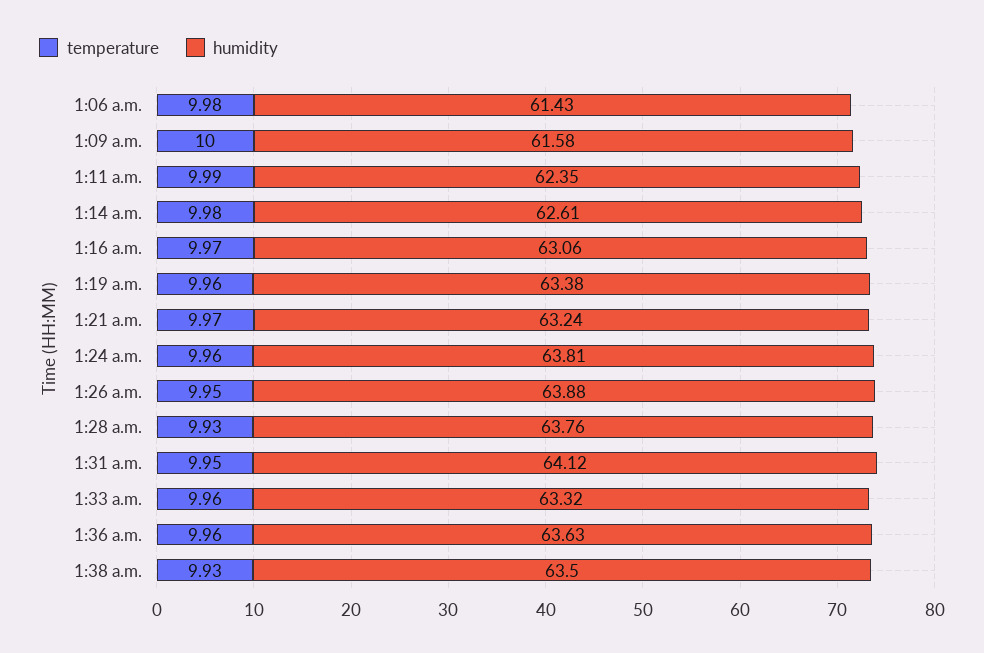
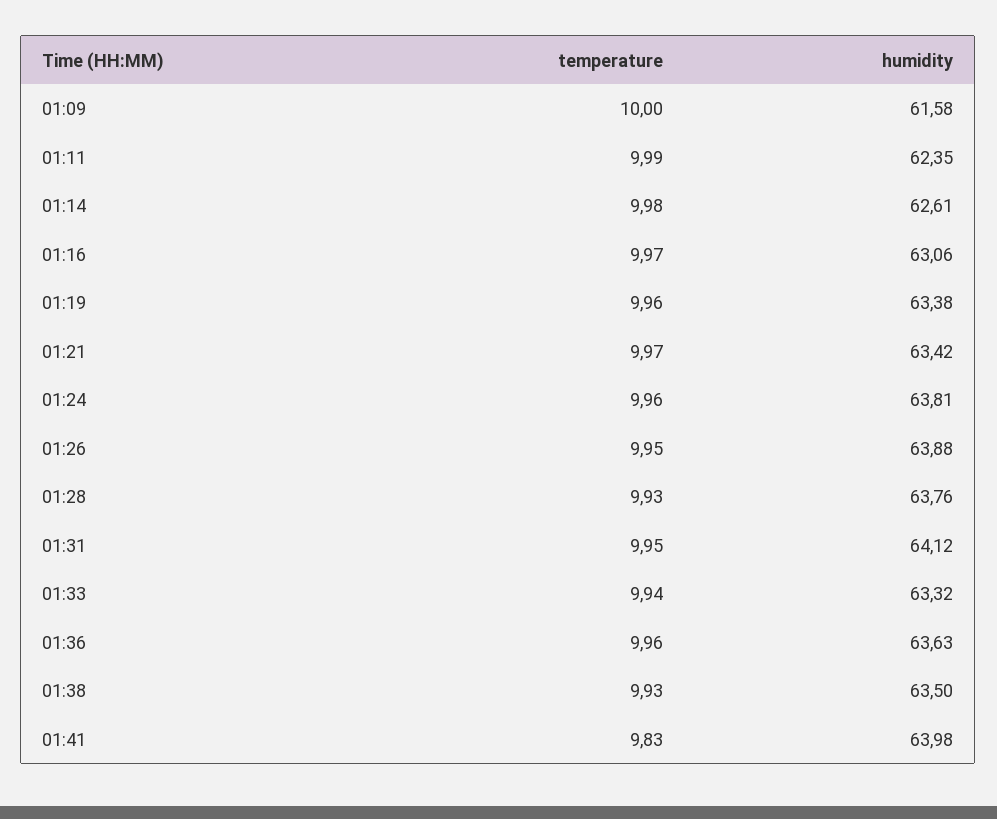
temperature, 1:06 a.m.: 9.98 -> none
humidity, 1:06 a.m.: 61.43 -> none
humidity, 1:21 a.m.: 63.24 -> 63.42
temperature, 1:33 a.m.: 9.96 -> 9.94
temperature, 01:41: none -> 9.83
humidity, 01:41: none -> 63.98

